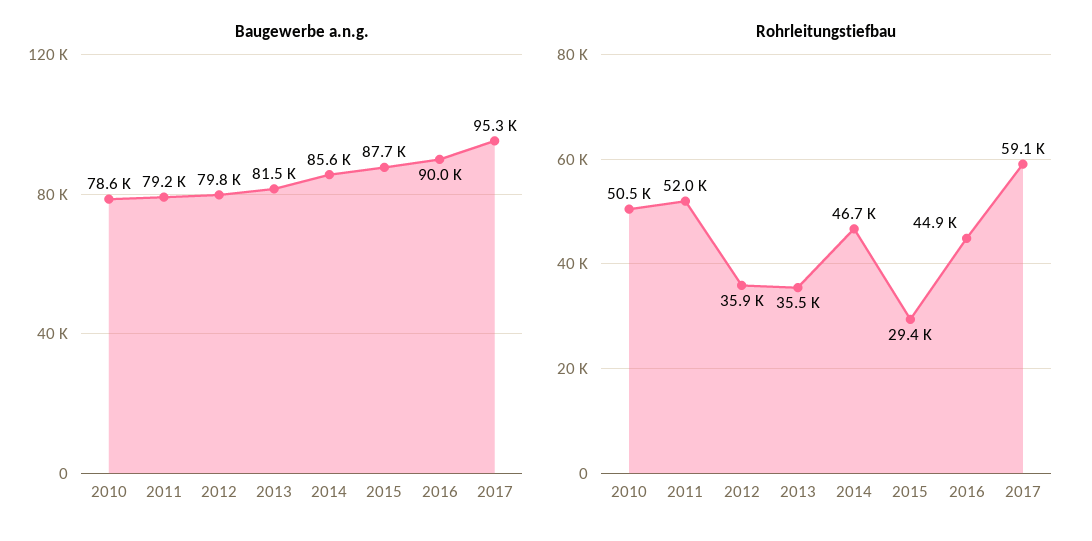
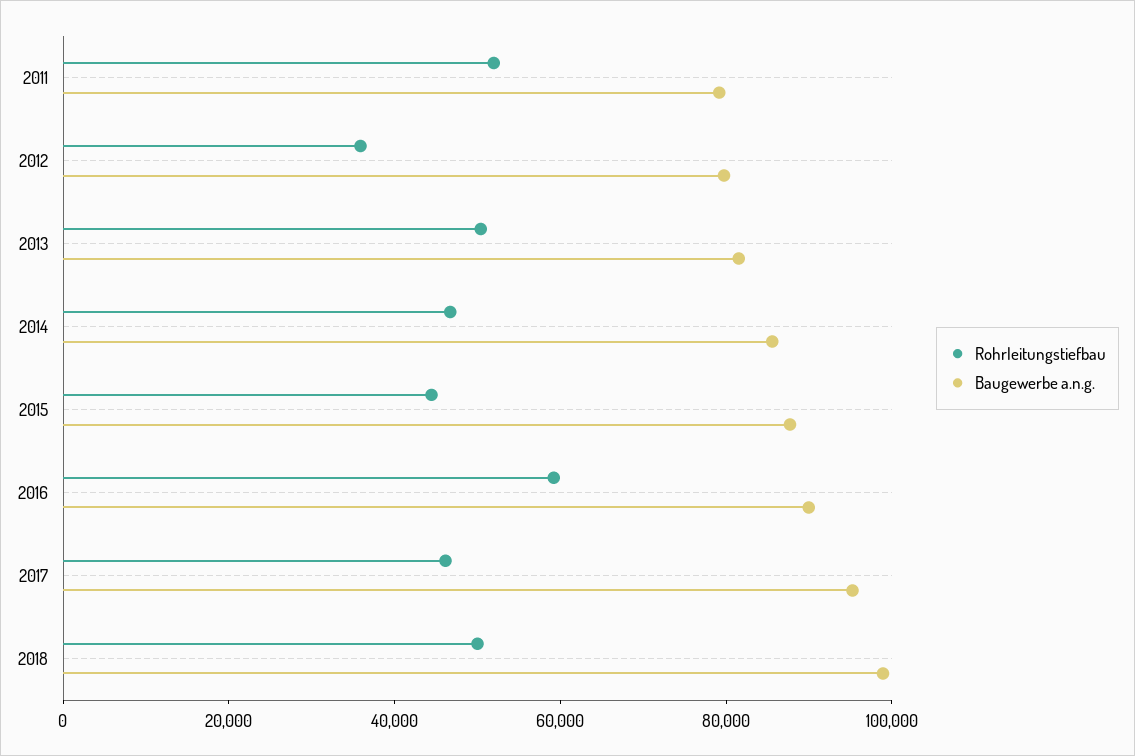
Baugewerbe a.n.g., 2010: 78600 -> none
Rohrleitungstiefbau, 2010: 50500 -> none
Rohrleitungstiefbau, 2013: 35500 -> 50000
Rohrleitungstiefbau, 2015: 29400 -> 45000
Rohrleitungstiefbau, 2016: 44900 -> 60000
Rohrleitungstiefbau, 2017: 59100 -> 45000
Rohrleitungstiefbau, 2018: none -> 50000
Baugewerbe a.n.g., 2018: none -> 100000

